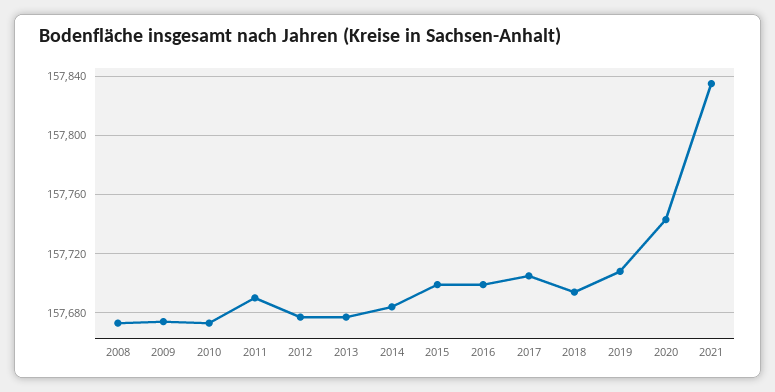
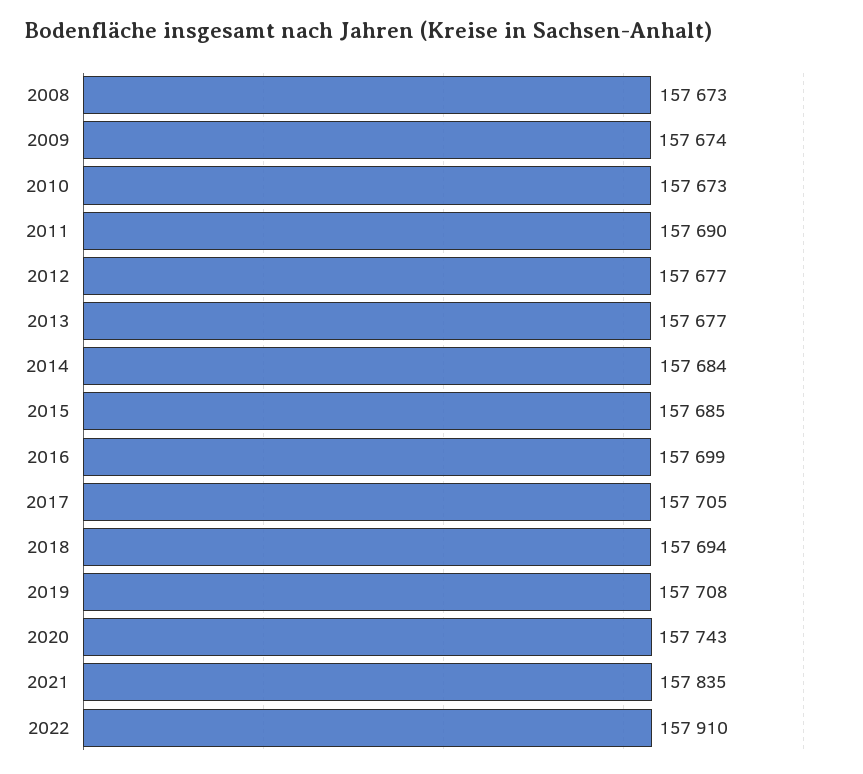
2015: 157700 -> 157685
2022: none -> 157910

